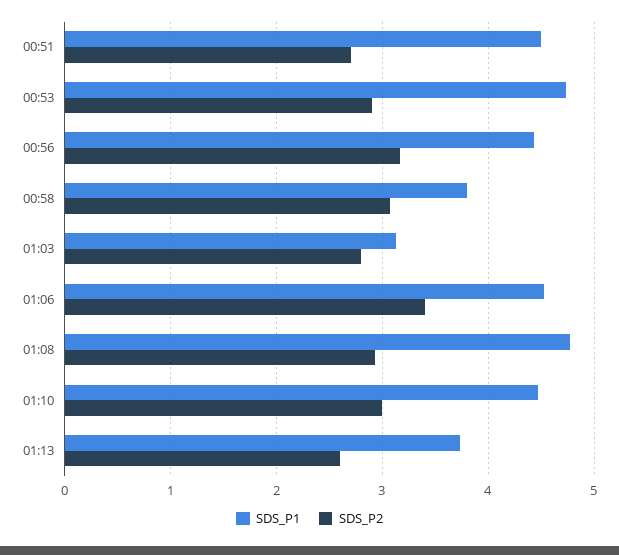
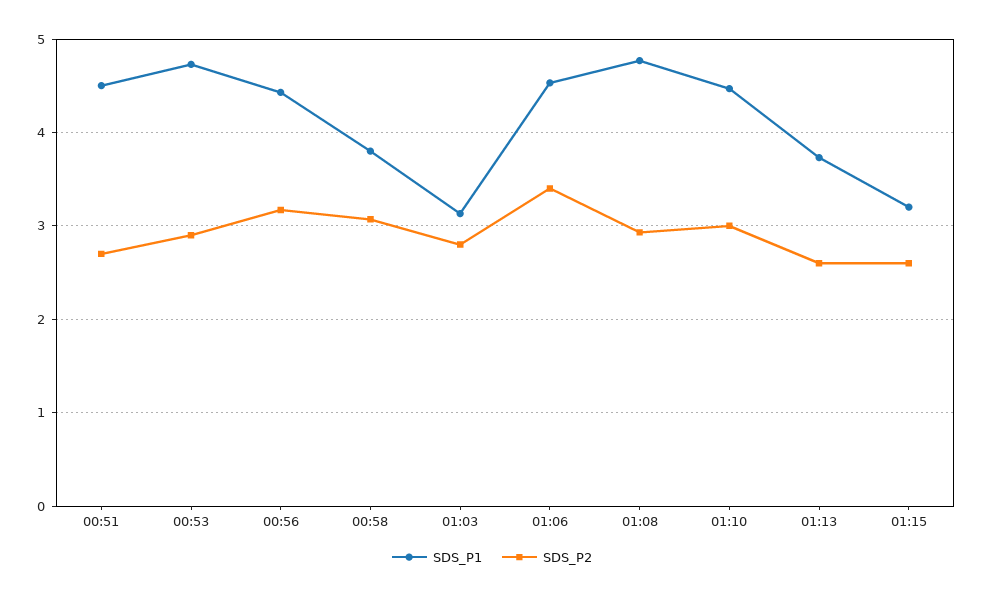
SDS_P1, 01:15: none -> 3.2
SDS_P2, 01:15: none -> 2.6

